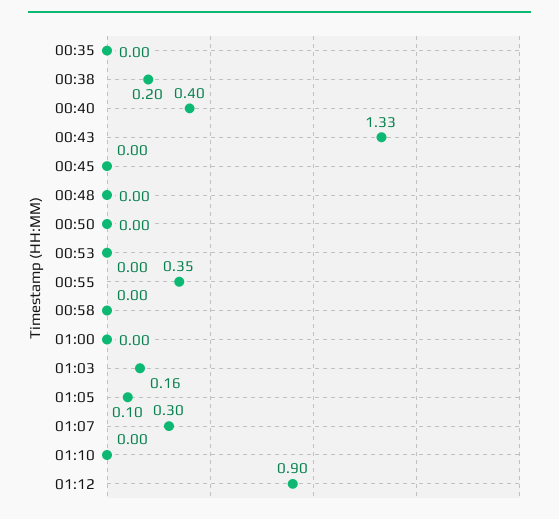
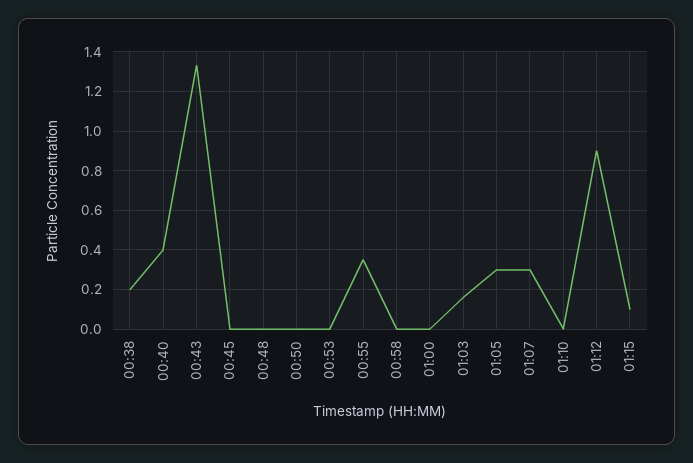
00:35: 0 -> none
01:05: 0.1 -> 0.3
01:15: none -> 0.1

